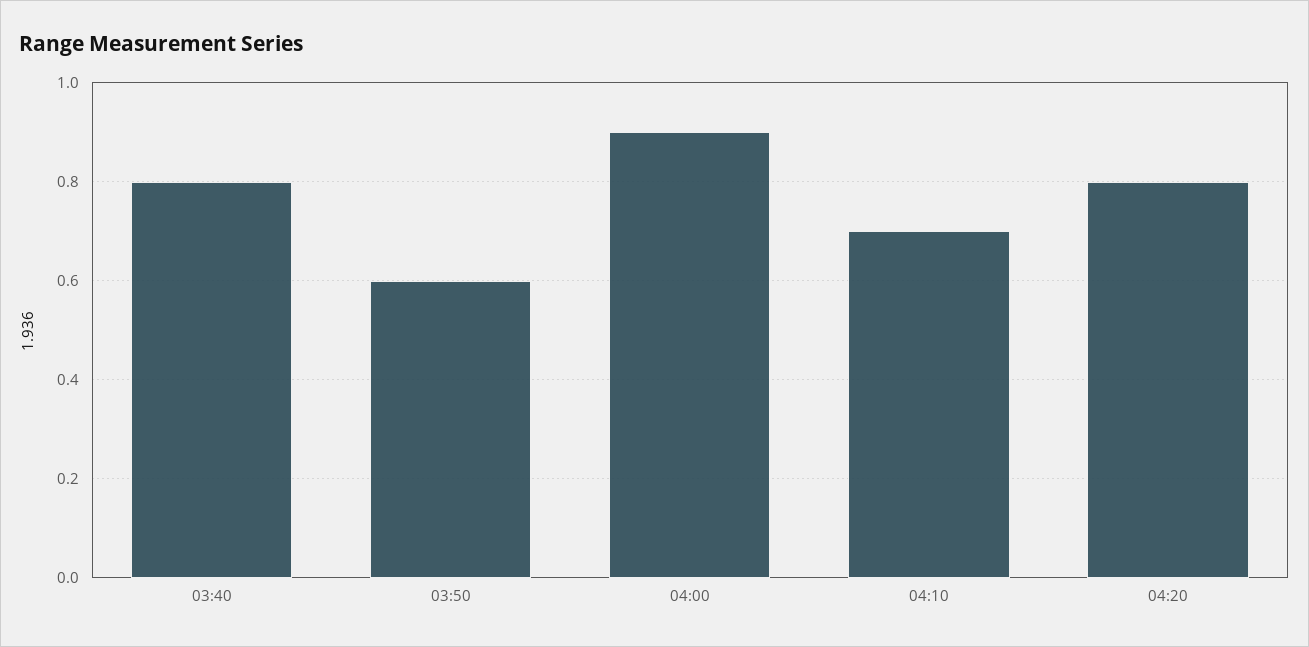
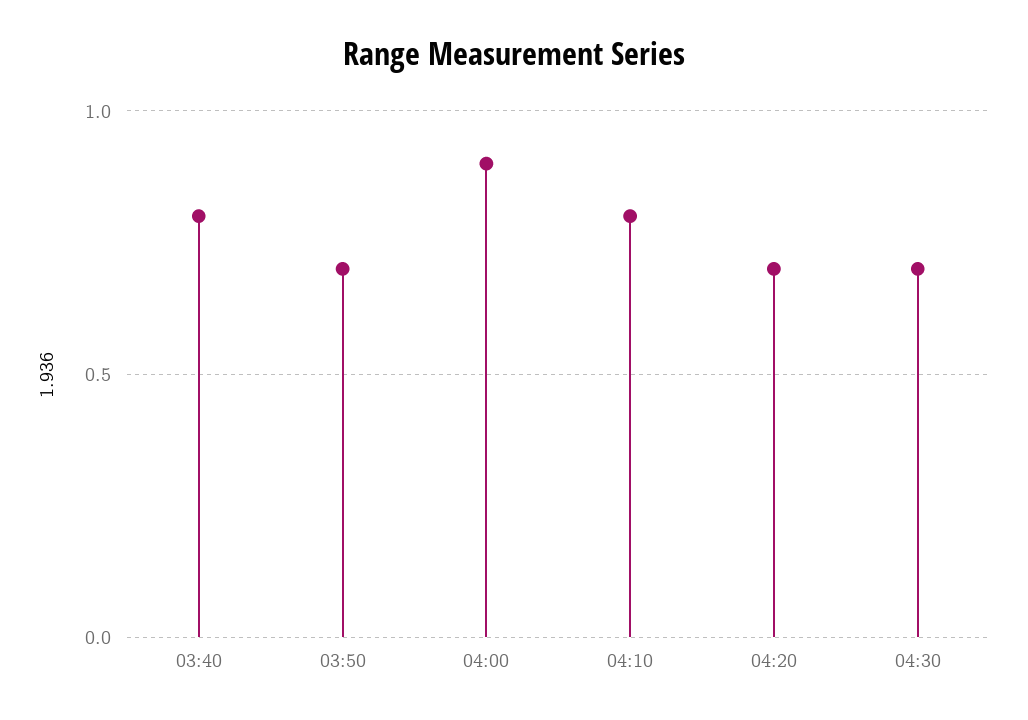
03:50: 0.6 -> 0.7
04:10: 0.7 -> 0.8
04:20: 0.8 -> 0.7
04:30: none -> 0.7

